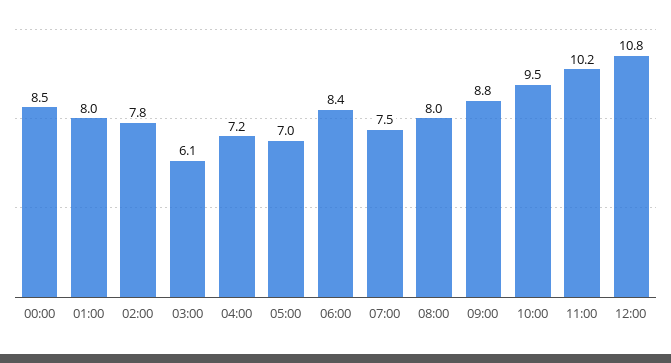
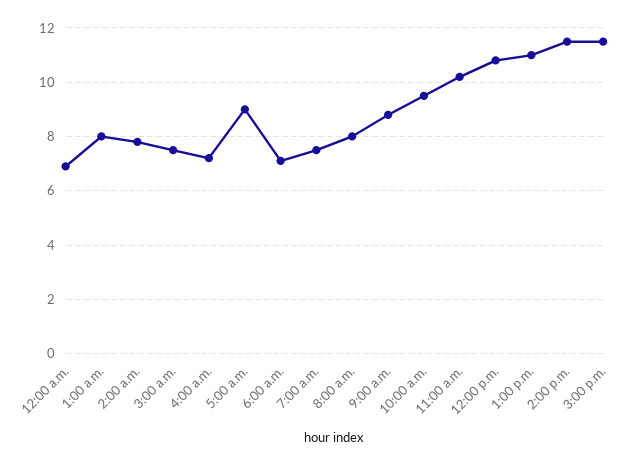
00:00: 8.5 -> 7
03:00: 6.1 -> 7.5
05:00: 7 -> 9
06:00: 8.4 -> 7
1:00 p.m.: none -> 11
2:00 p.m.: none -> 11.5
3:00 p.m.: none -> 11.5

